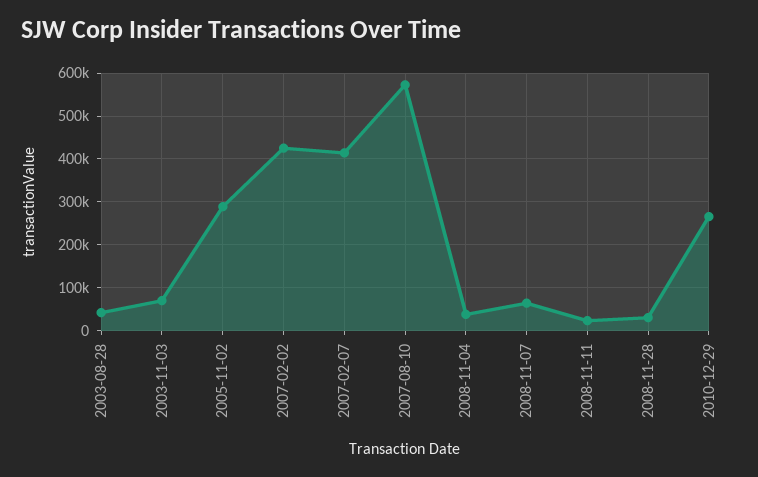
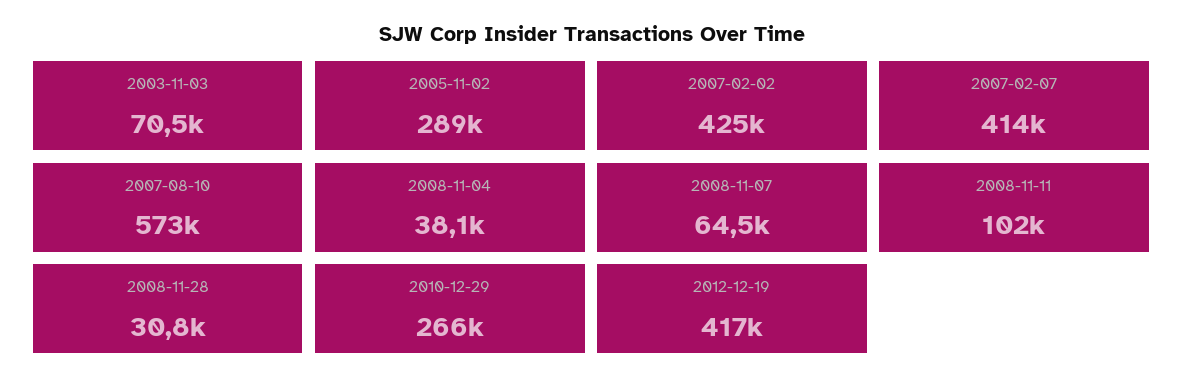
2003-08-28: 40000 -> none
2008-11-11: 20000 -> 102000
2012-12-19: none -> 417000

